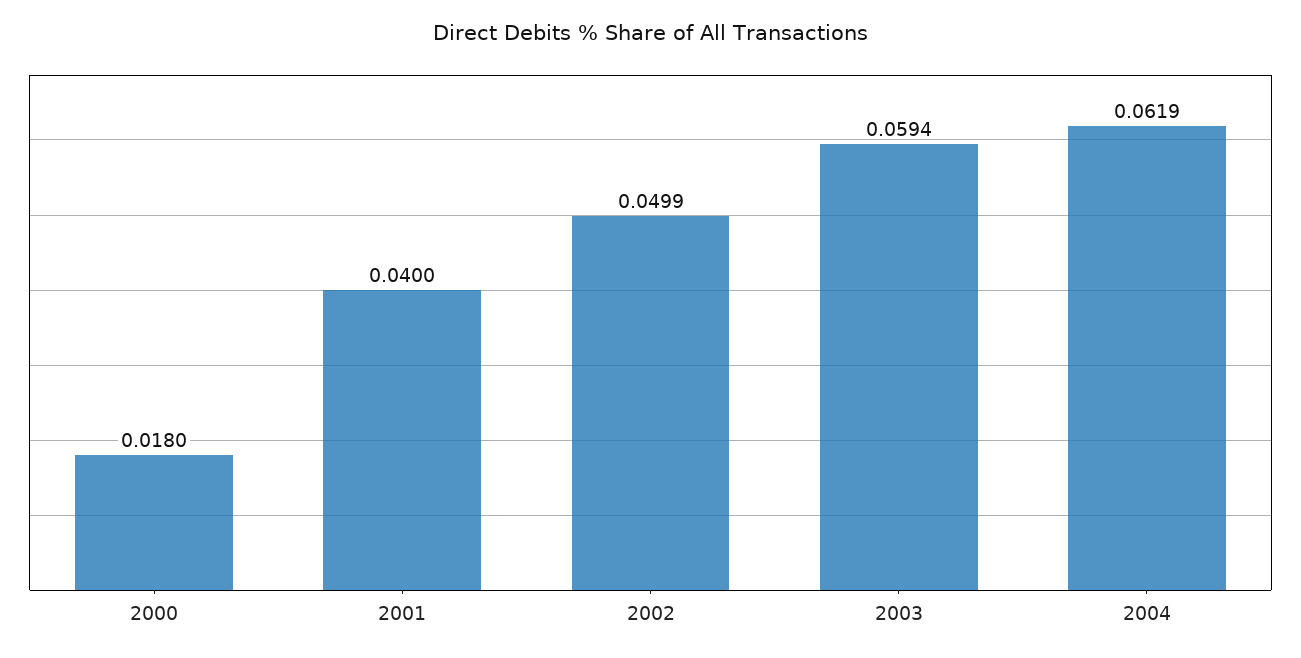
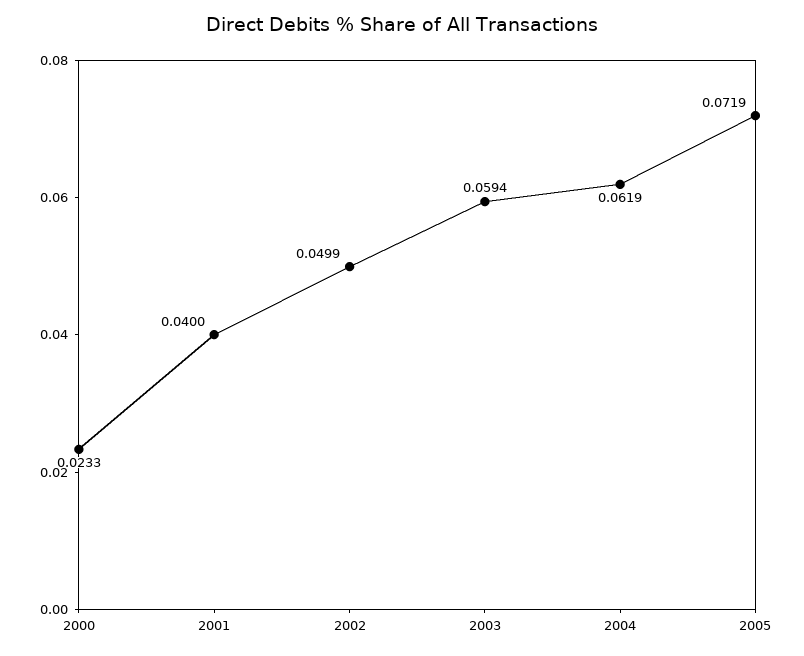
2000: 0.018 -> 0.0233
2005: none -> 0.0719

